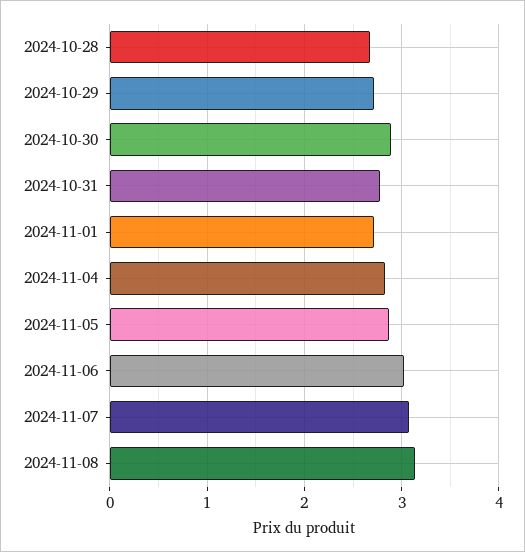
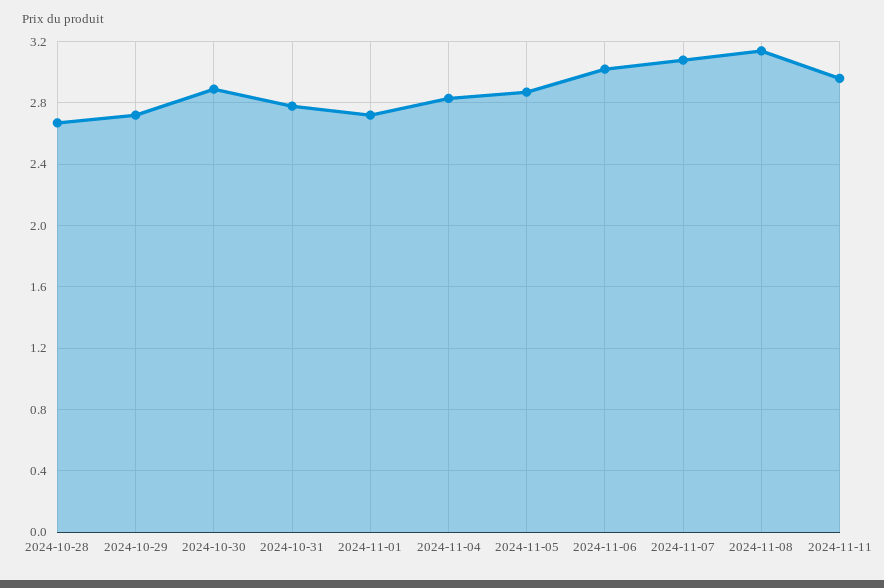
2024-11-11: none -> 2.95

